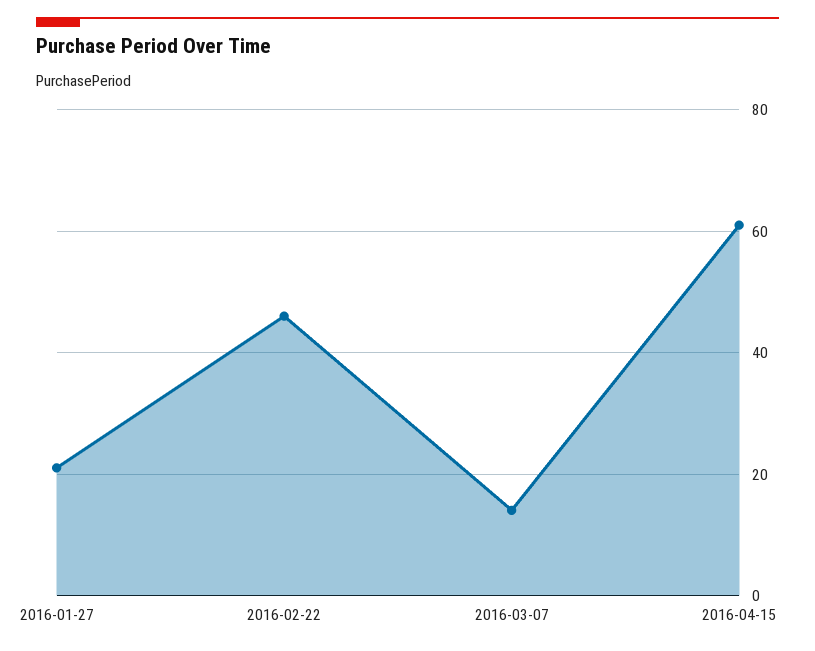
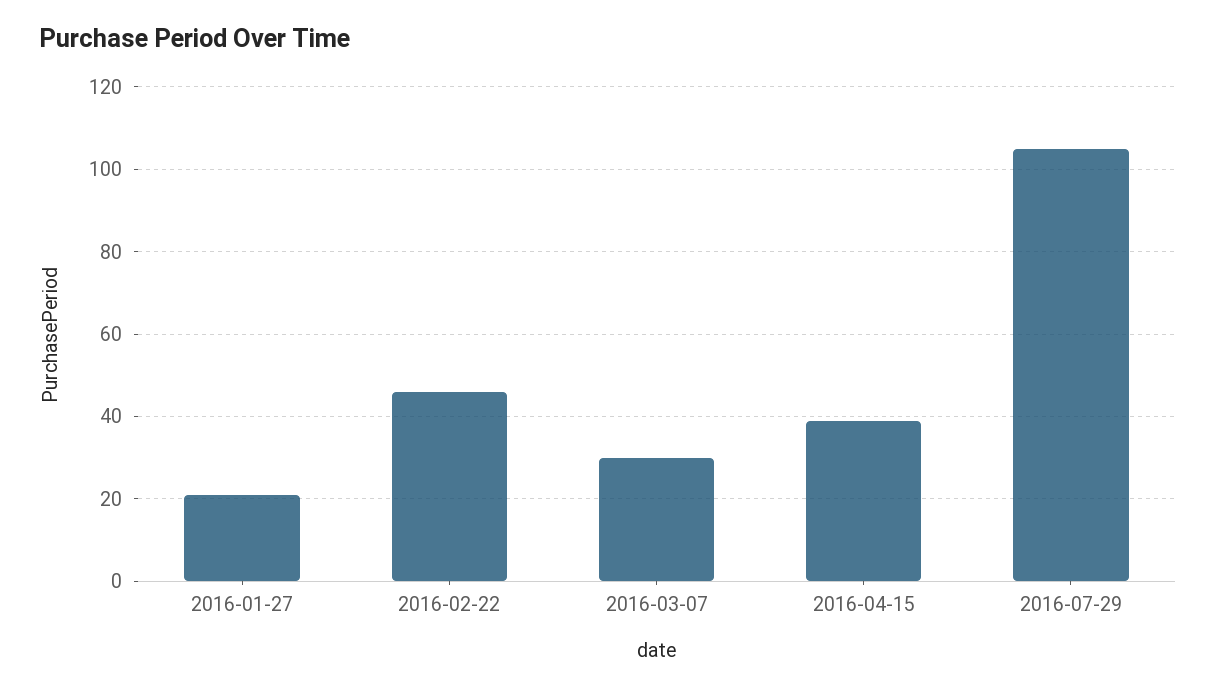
2016-03-07: 15 -> 30
2016-04-15: 60 -> 40
2016-07-29: none -> 105

